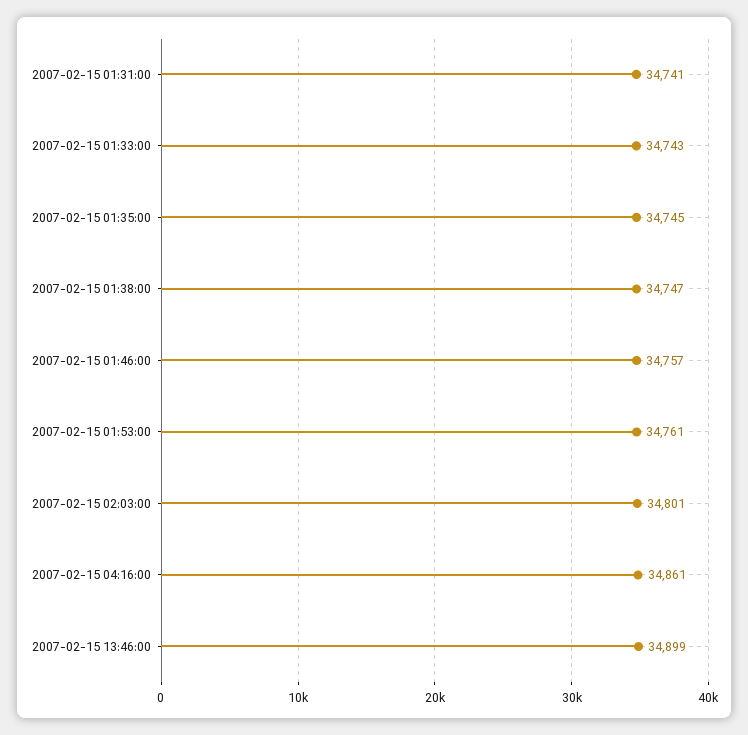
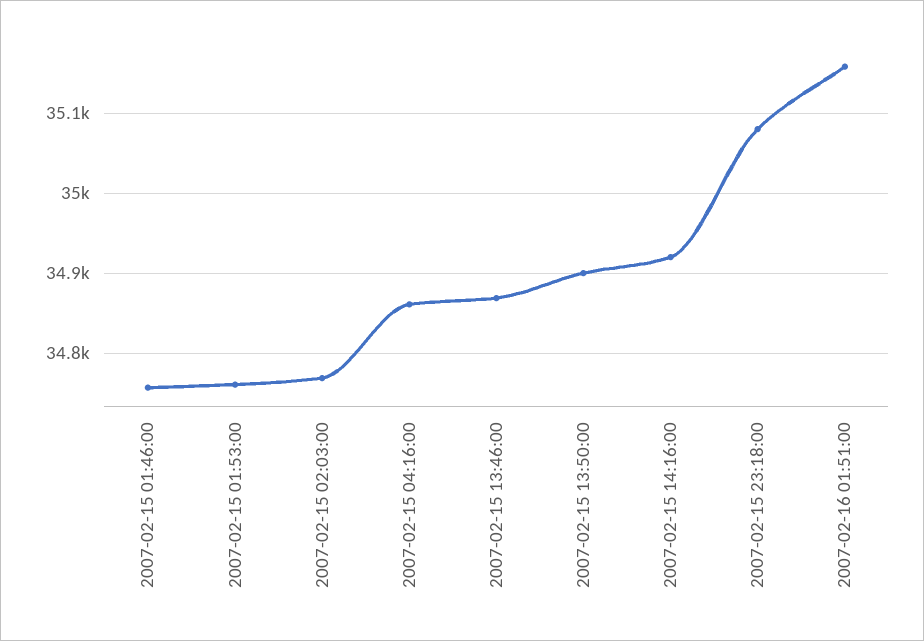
2007-02-15 01:31:00: 34741 -> none
2007-02-15 01:33:00: 34743 -> none
2007-02-15 01:35:00: 34745 -> none
2007-02-15 01:38:00: 34747 -> none
2007-02-15 02:03:00: 34801 -> 34770
2007-02-15 13:46:00: 34899 -> 34870
2007-02-15 13:50:00: none -> 34900
2007-02-15 14:16:00: none -> 34920
2007-02-15 23:18:00: none -> 35080
2007-02-16 01:51:00: none -> 35160

